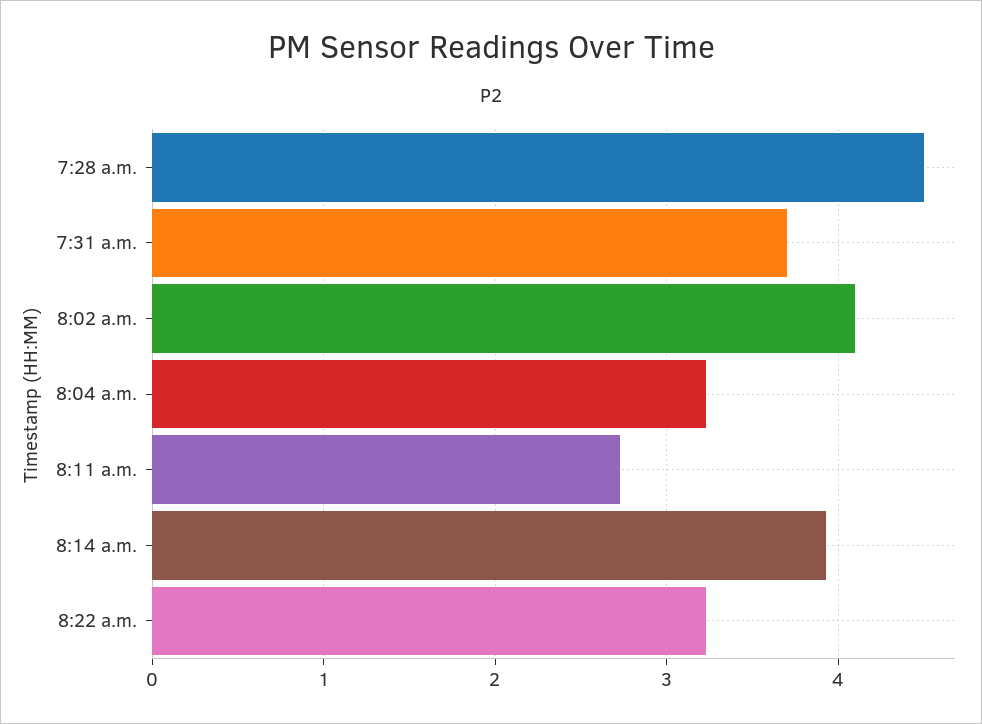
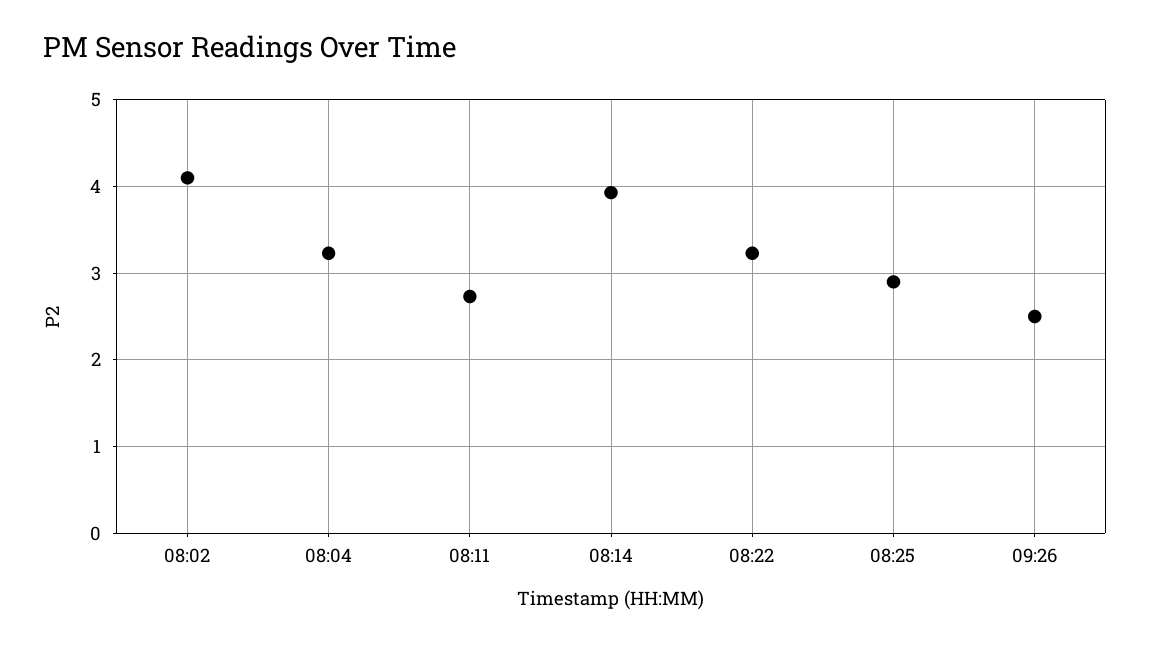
7:28 a.m.: 4.5 -> none
7:31 a.m.: 3.7 -> none
08:25: none -> 2.9
09:26: none -> 2.5

